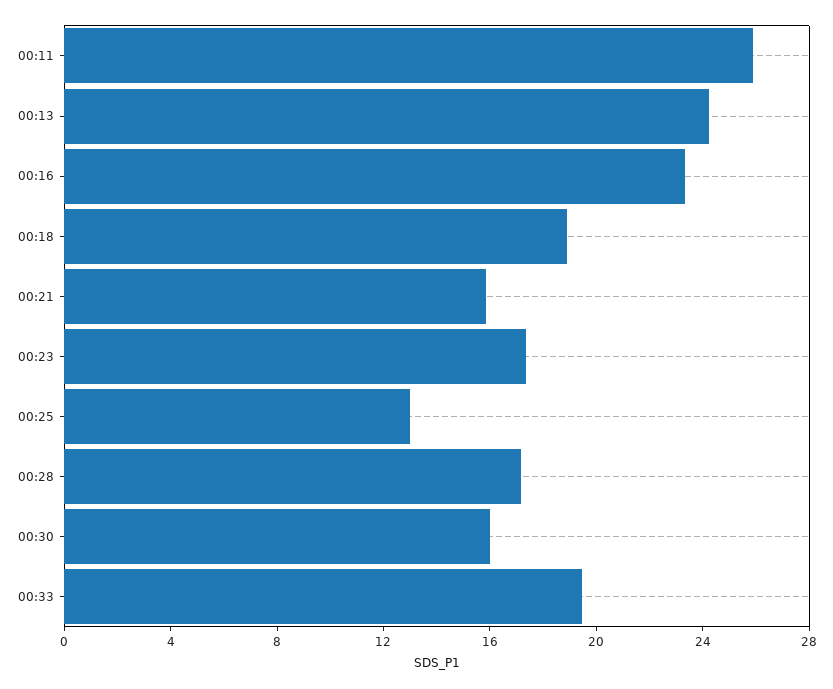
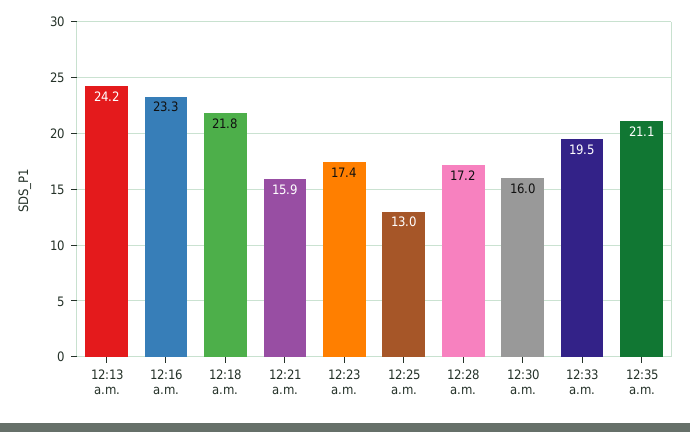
00:11: 26 -> none
00:18: 19 -> 21.8
12:35 a.m.: none -> 21.1

